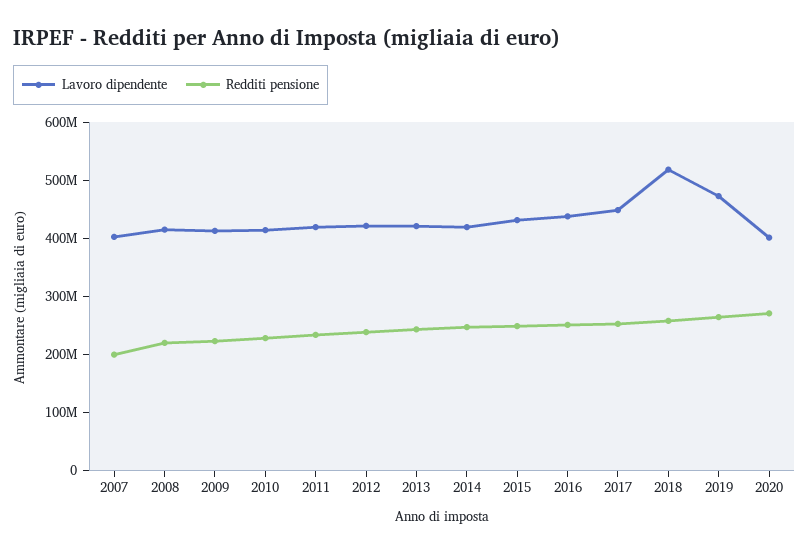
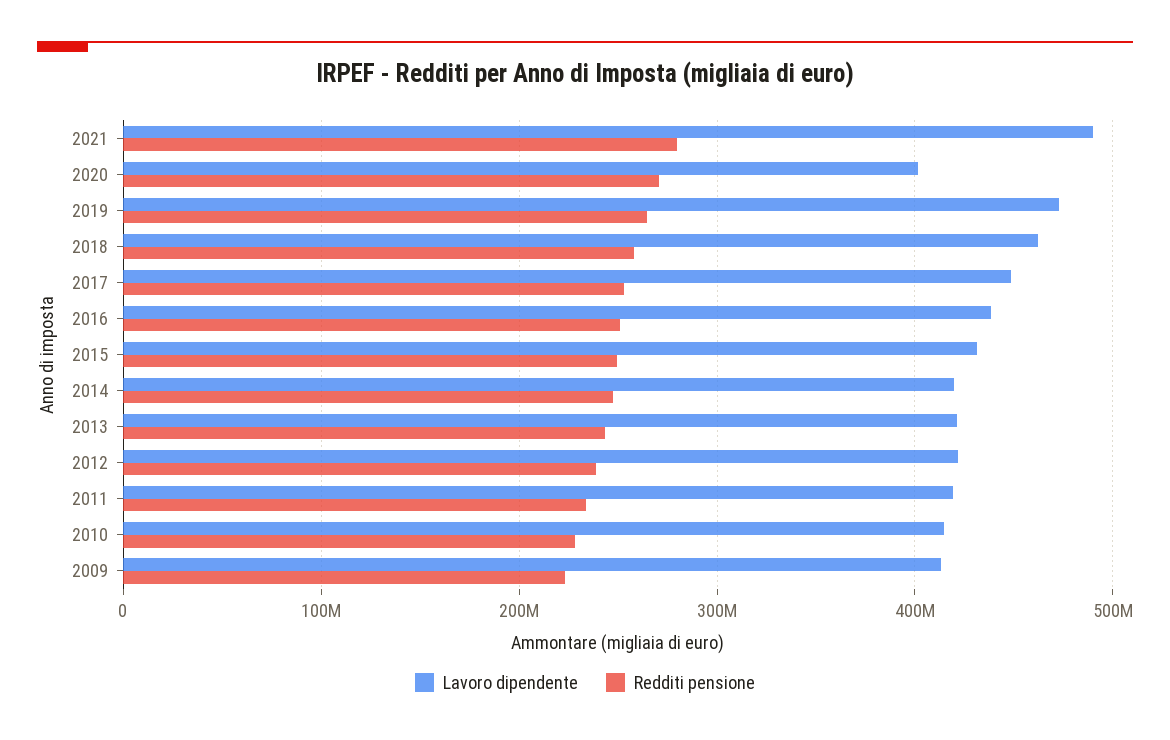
Lavoro dipendente, 2007: 400000000 -> none
Redditi pensione, 2007: 200000000 -> none
Lavoro dipendente, 2008: 420000000 -> none
Redditi pensione, 2008: 220000000 -> none
Lavoro dipendente, 2018: 520000000 -> 460000000
Lavoro dipendente, 2021: none -> 490000000
Redditi pensione, 2021: none -> 280000000

